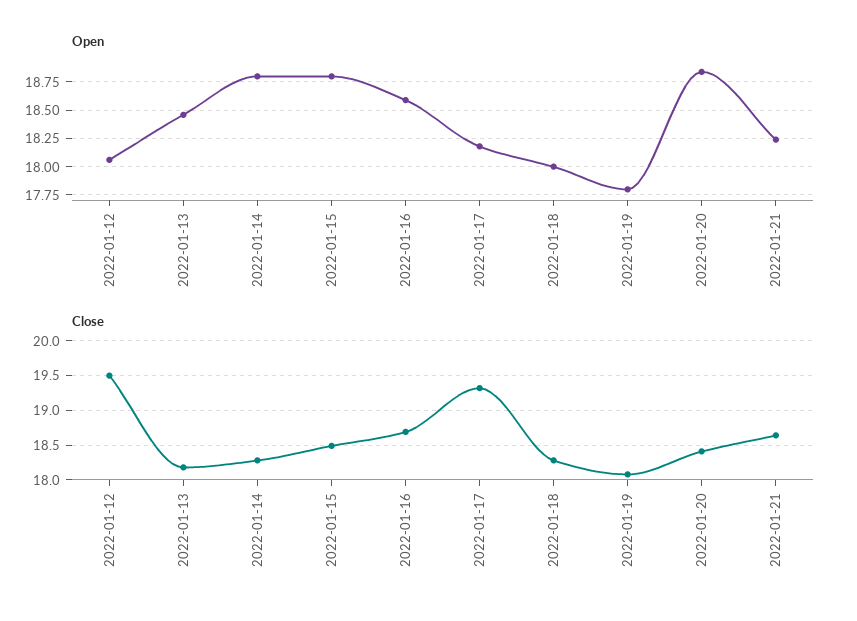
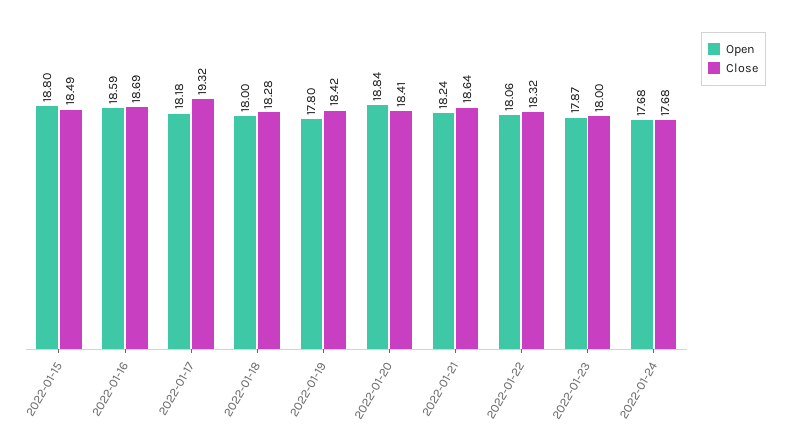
Open, 2022-01-12: 18 -> none
Open, 2022-01-13: 18.5 -> none
Open, 2022-01-14: 18.75 -> none
Close, 2022-01-12: 19.5 -> none
Close, 2022-01-13: 18.2 -> none
Close, 2022-01-14: 18.3 -> none
Close, 2022-01-19: 18.1 -> 18.42
Open, 2022-01-22: none -> 18.06
Close, 2022-01-22: none -> 18.32
Open, 2022-01-23: none -> 17.87
Close, 2022-01-23: none -> 18
Open, 2022-01-24: none -> 17.68
Close, 2022-01-24: none -> 17.68

